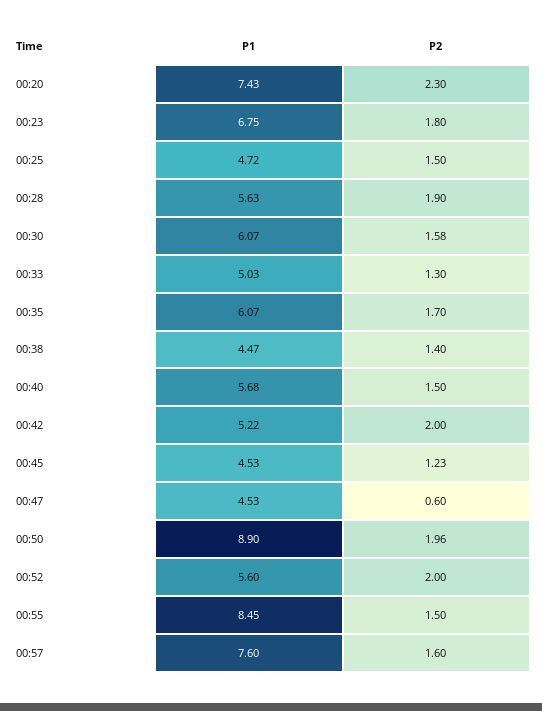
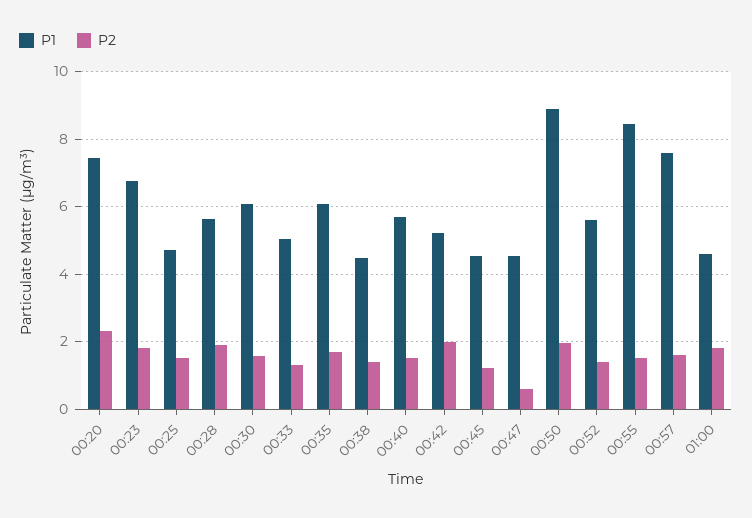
P2, 00:52: 2 -> 1.4
P1, 01:00: none -> 4.6
P2, 01:00: none -> 1.8

